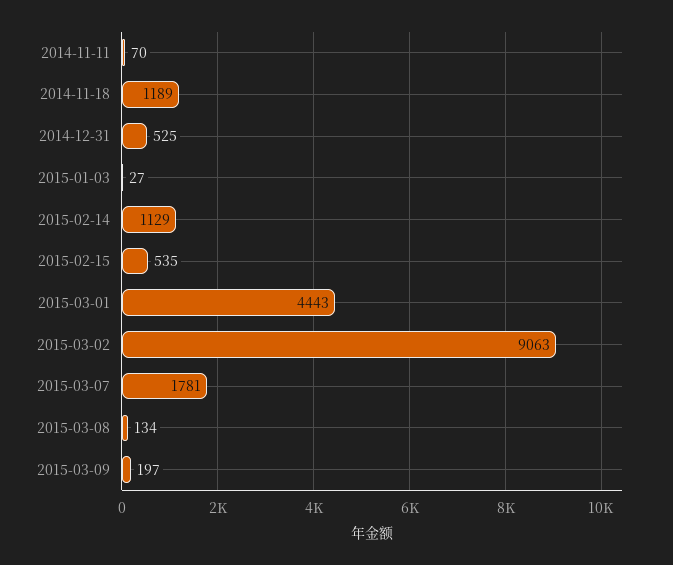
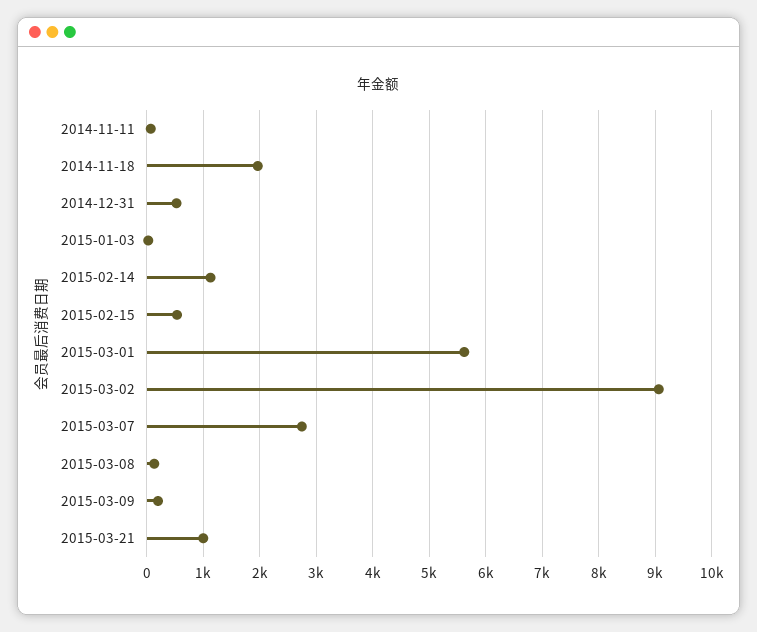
2014-11-18: 1189 -> 2000
2015-03-01: 4443 -> 5600
2015-03-07: 1781 -> 2800
2015-03-21: none -> 1000

